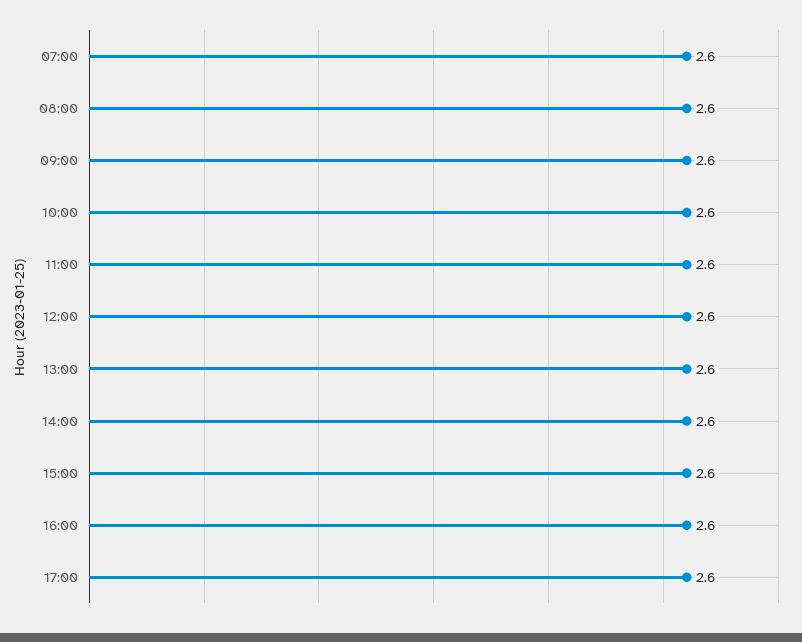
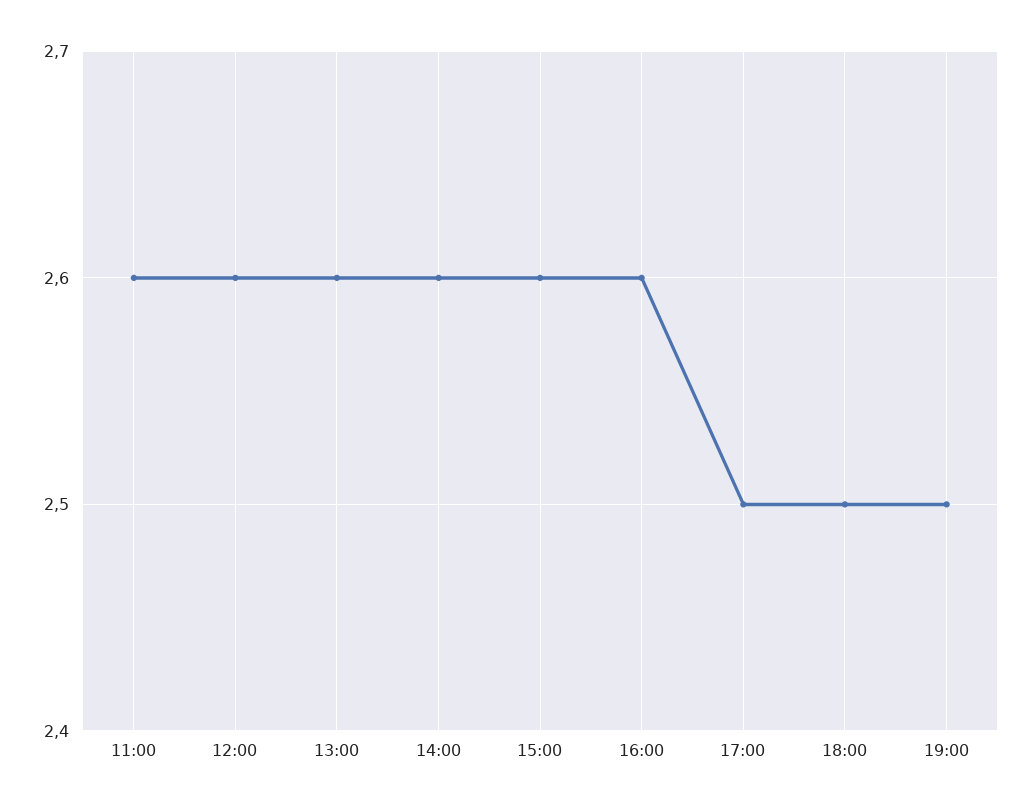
07:00: 2.6 -> none
08:00: 2.6 -> none
09:00: 2.6 -> none
10:00: 2.6 -> none
17:00: 2.6 -> 2.5
18:00: none -> 2.5
19:00: none -> 2.5

